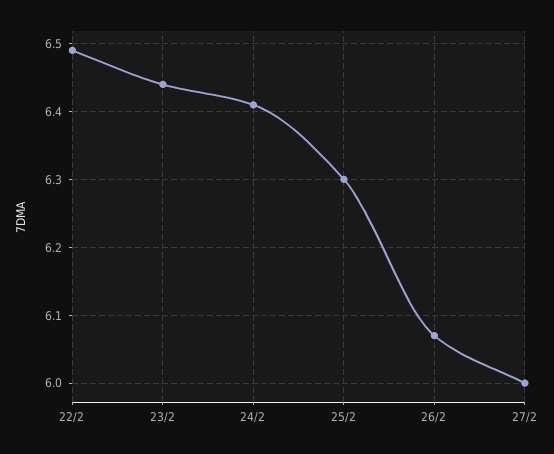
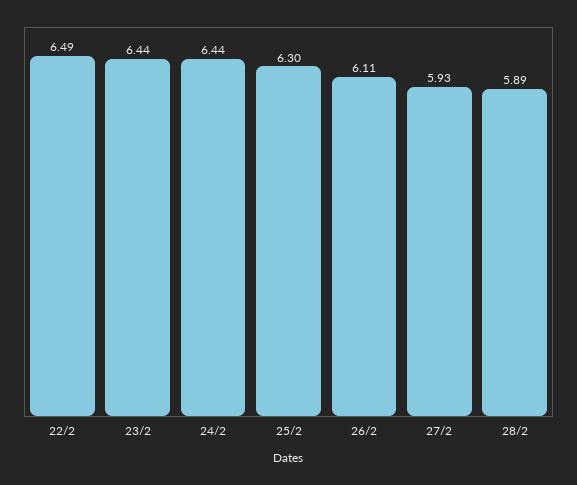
24/2: 6.41 -> 6.44
26/2: 6.07 -> 6.11
27/2: 6 -> 5.93
28/2: none -> 5.89

